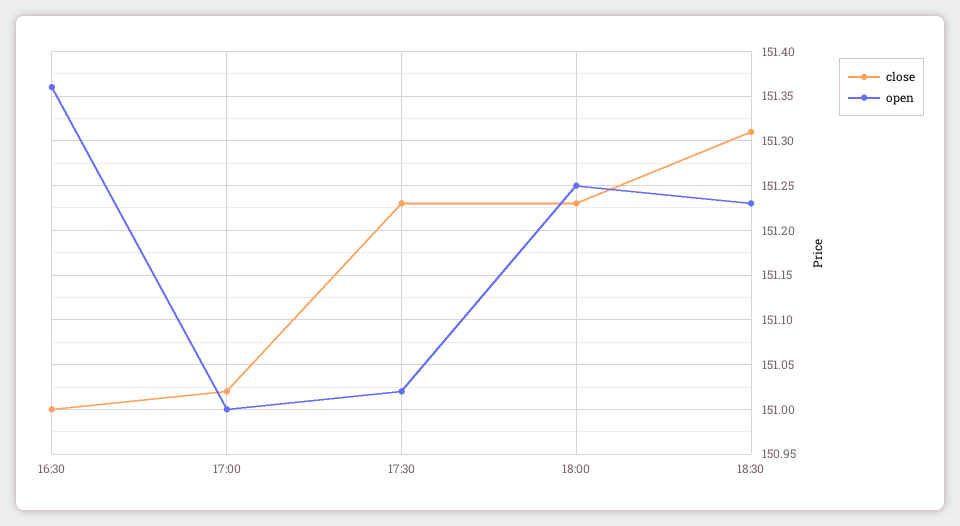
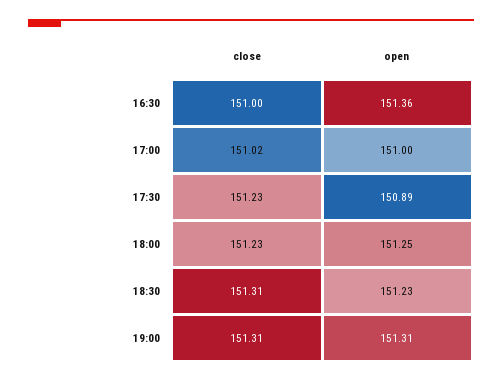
open, 17:30: 151.02 -> 150.89
close, 19:00: none -> 151.31
open, 19:00: none -> 151.31

